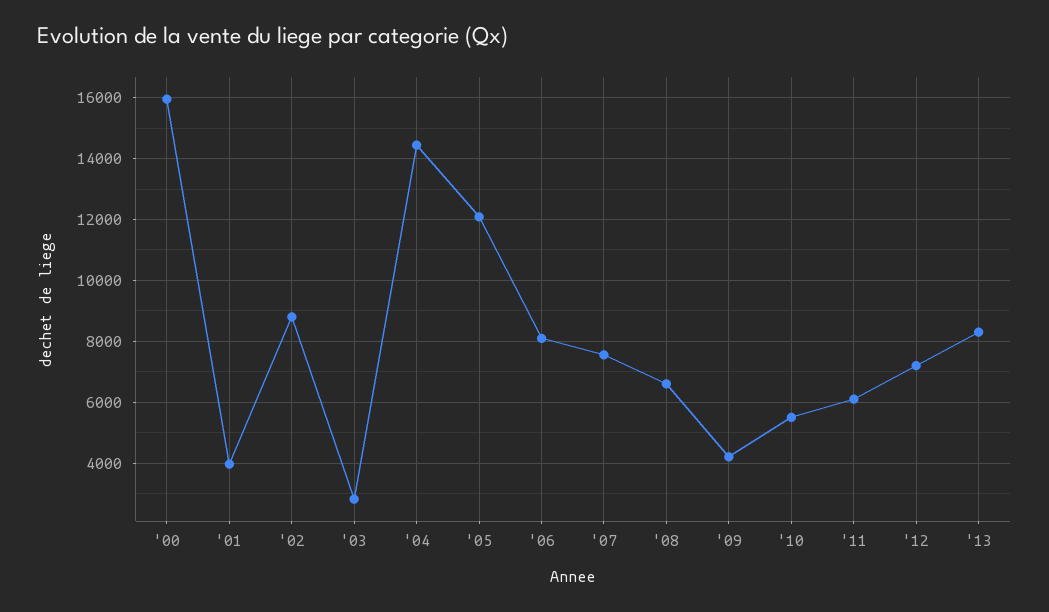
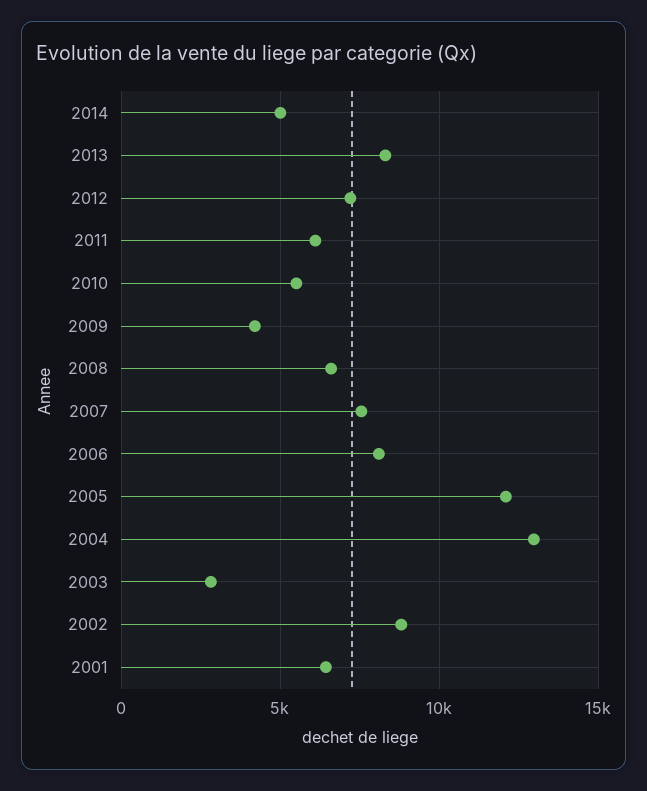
'00: 16000 -> none
'01: 4000 -> 6500
'04: 14400 -> 13000
2014: none -> 5000

